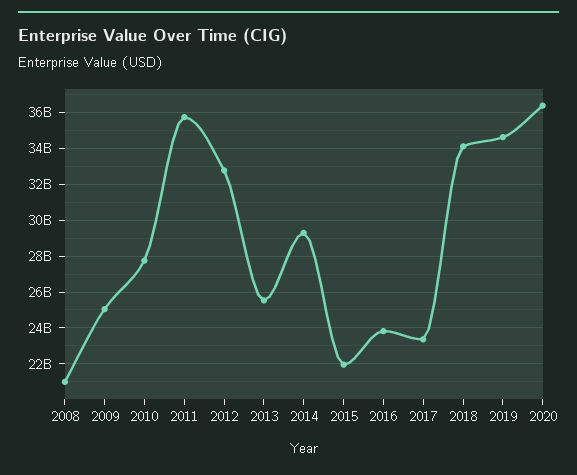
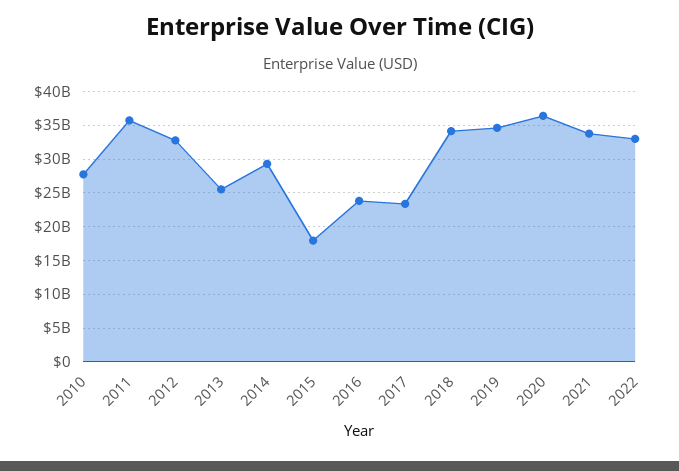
2008: 21000000000 -> none
2009: 25000000000 -> none
2015: 22000000000 -> 18000000000
2021: none -> 34000000000
2022: none -> 33000000000

